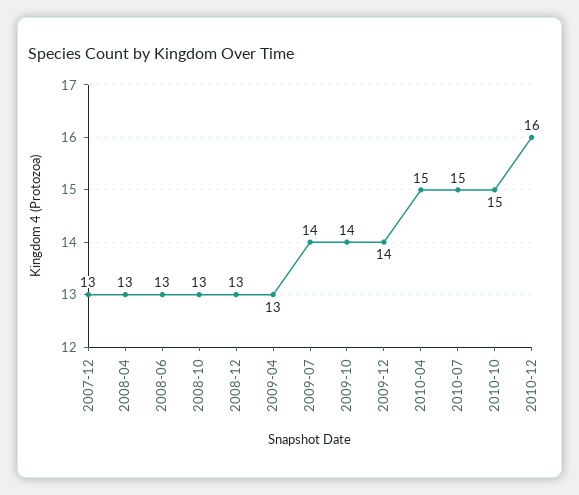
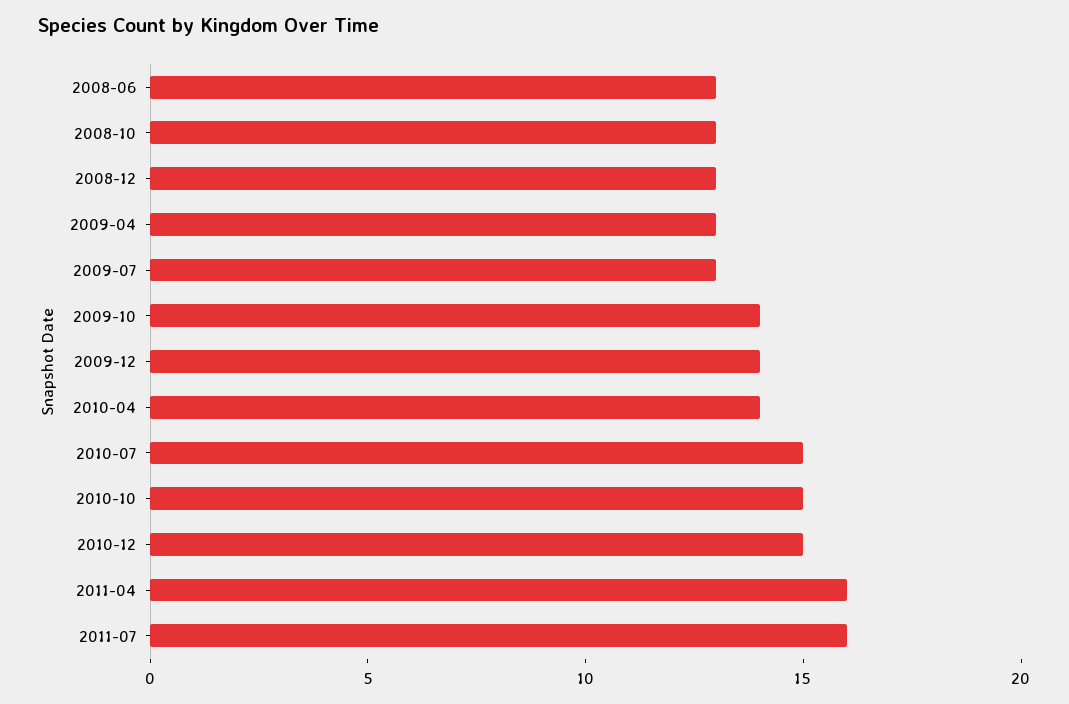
2007-12: 13 -> none
2008-04: 13 -> none
2009-07: 14 -> 13
2010-04: 15 -> 14
2010-12: 16 -> 15
2011-04: none -> 16
2011-07: none -> 16

